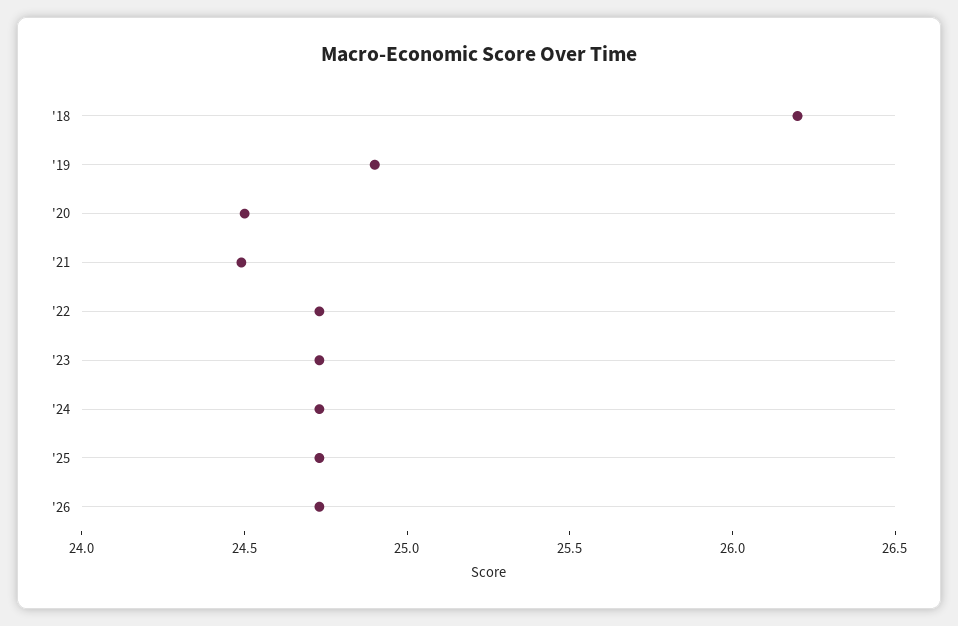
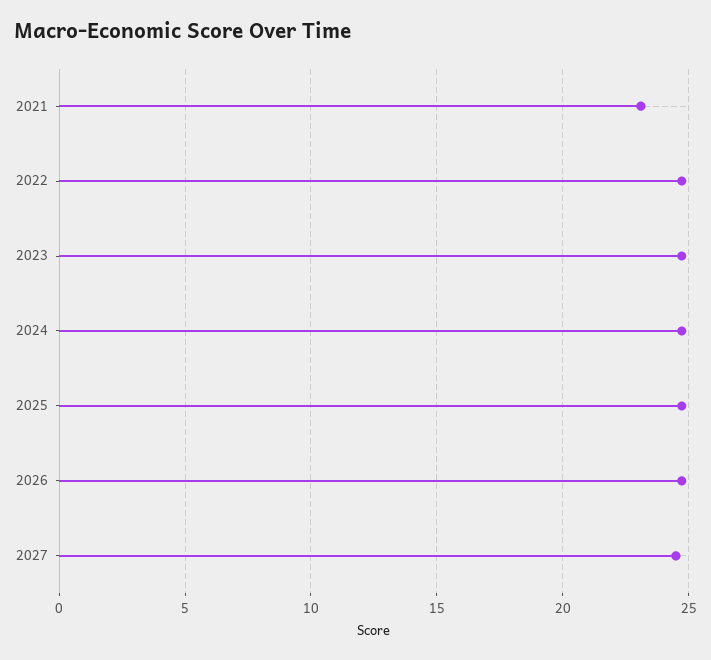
'18: 26.2 -> none
'19: 24.9 -> none
'20: 24.5 -> none
'21: 24.5 -> 23
2027: none -> 24.5

